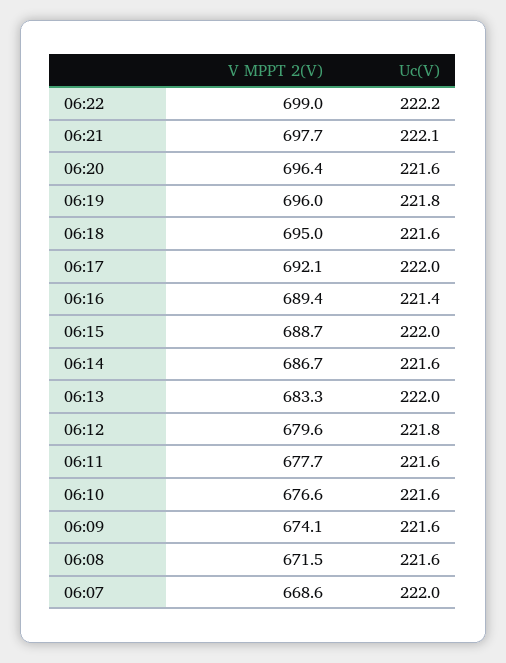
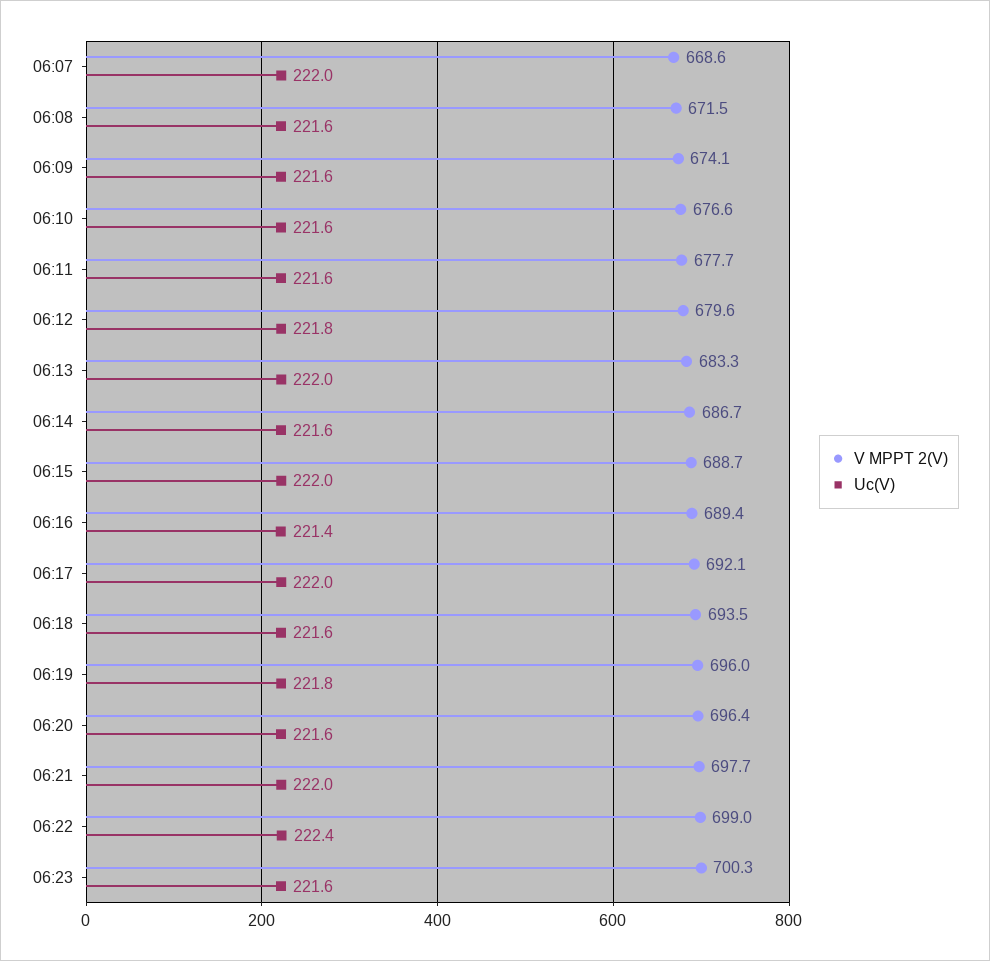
Uc(V), 06:22: 222.2 -> 222.4
Uc(V), 06:21: 222.1 -> 222
V MPPT 2(V), 06:18: 695 -> 693.5
V MPPT 2(V), 06:23: none -> 700.3
Uc(V), 06:23: none -> 221.6

